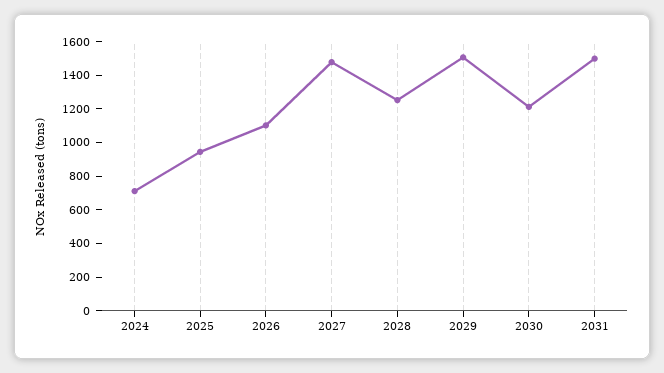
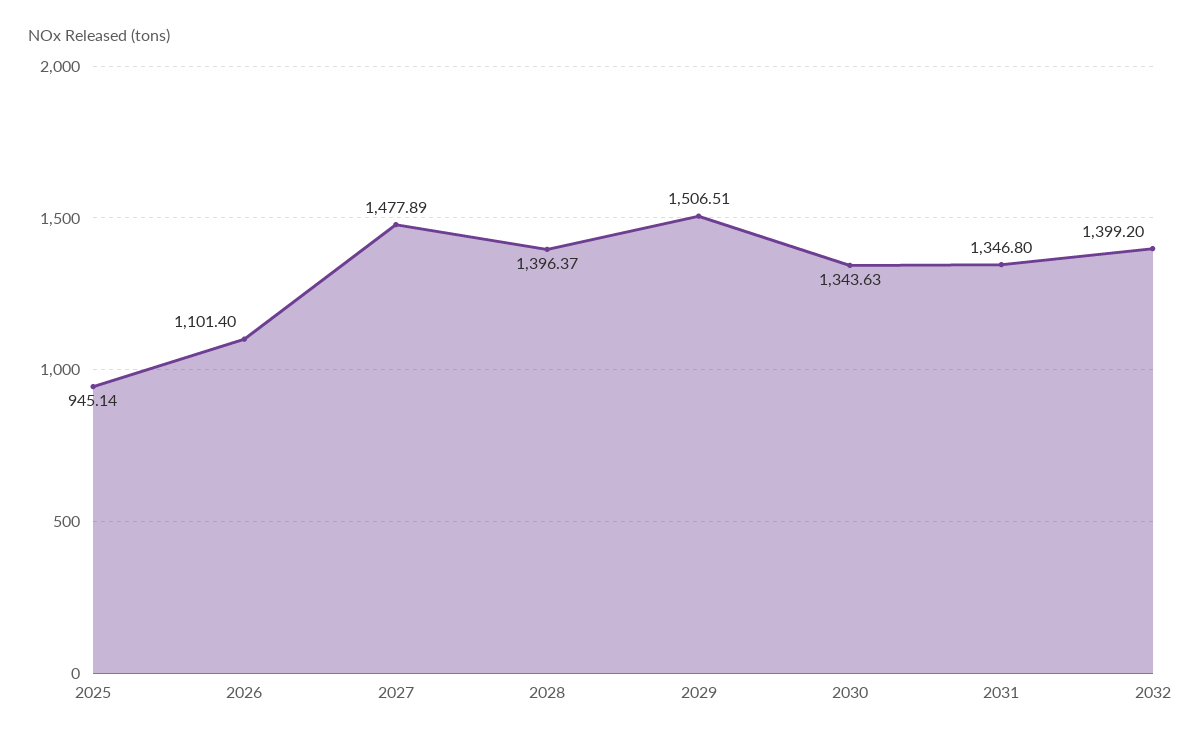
2024: 700 -> none
2028: 1250 -> 1396.37
2030: 1200 -> 1343.63
2031: 1500 -> 1346.8
2032: none -> 1399.2

